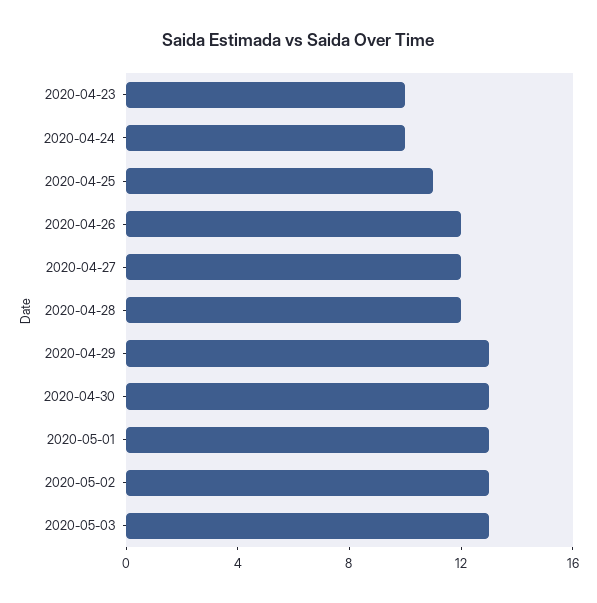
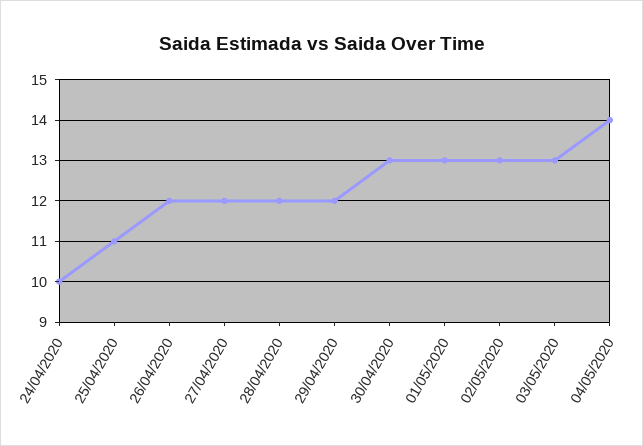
2020-04-23: 10 -> none
2020-04-29: 13 -> 12
04/05/2020: none -> 14

